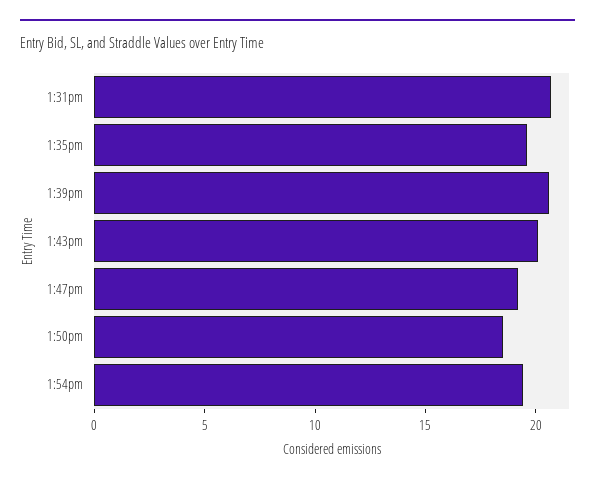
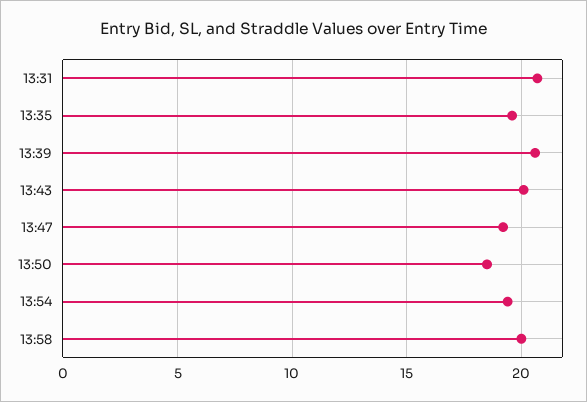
13:58: none -> 20

